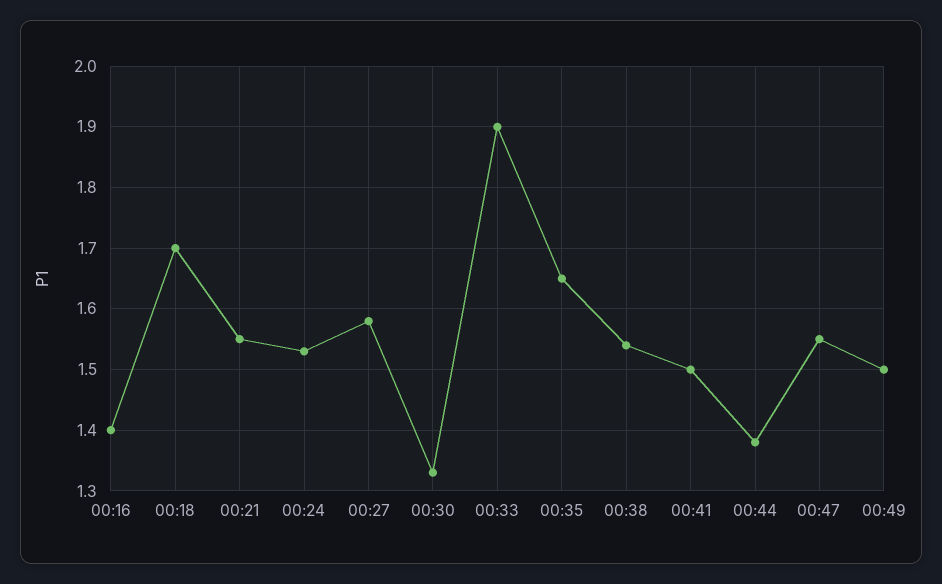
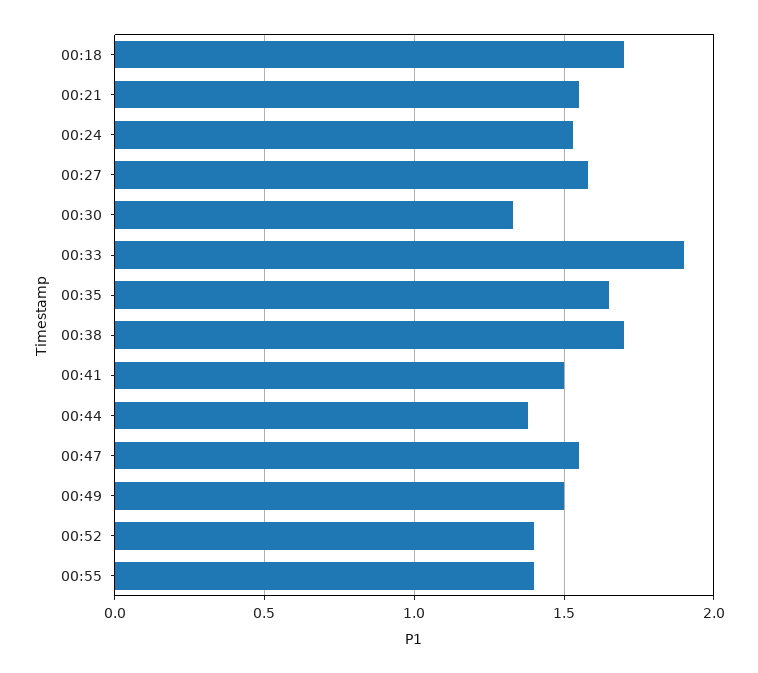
00:16: 1.4 -> none
00:38: 1.54 -> 1.7
00:52: none -> 1.4
00:55: none -> 1.4

